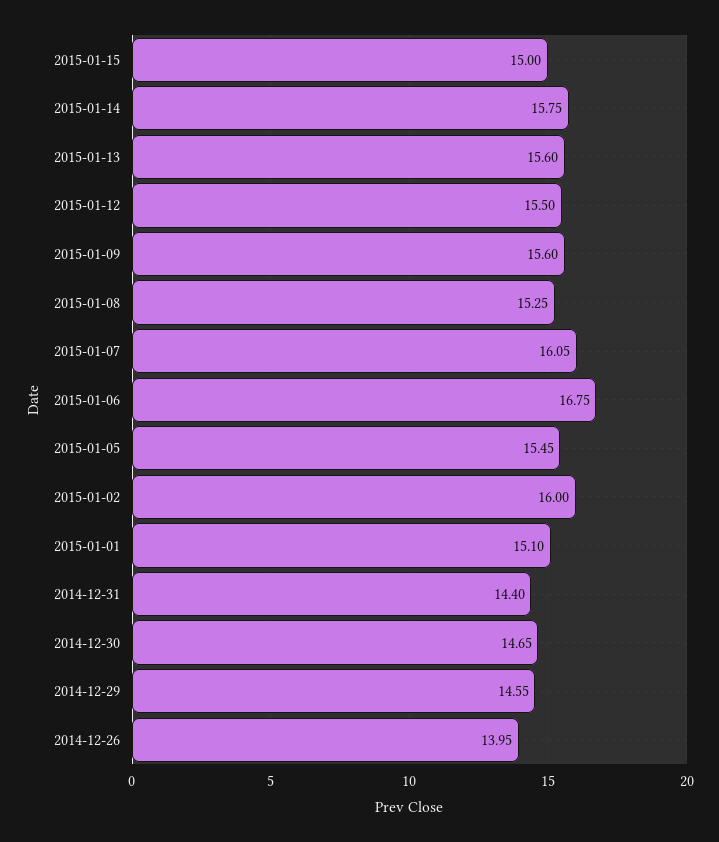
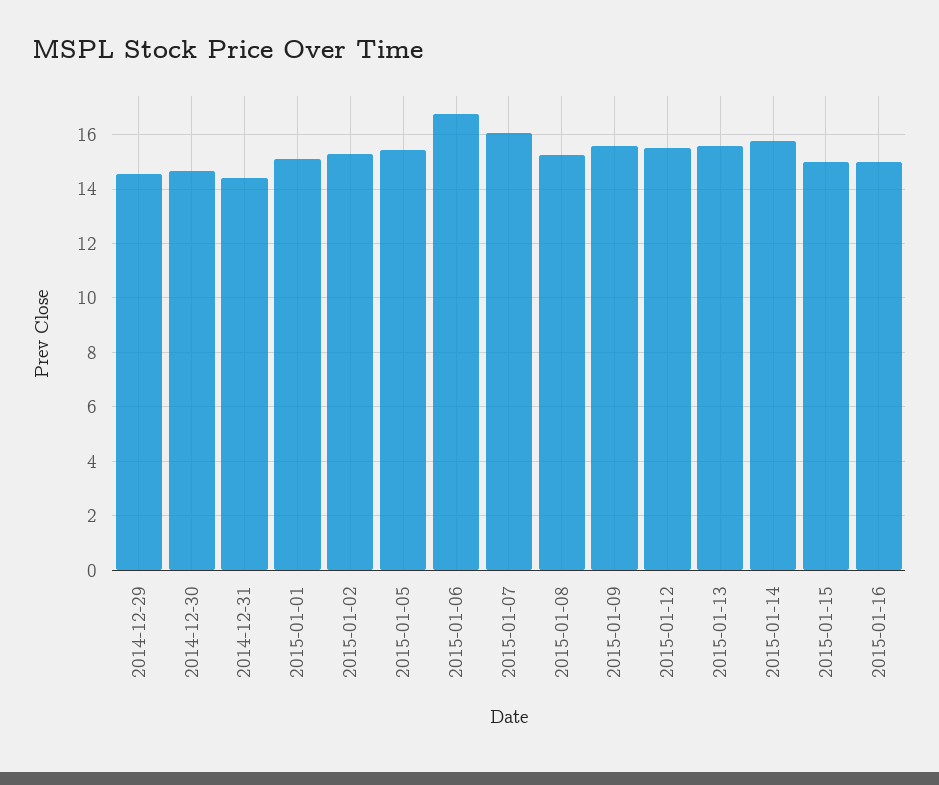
2015-01-02: 16 -> 15.25
2014-12-26: 13.95 -> none
2015-01-16: none -> 15

